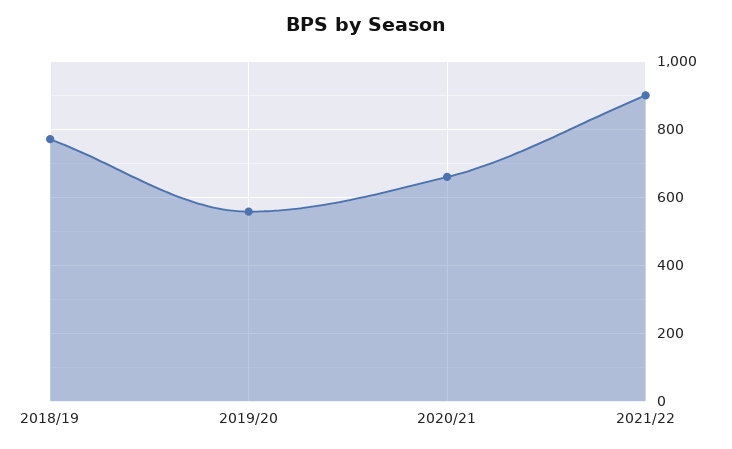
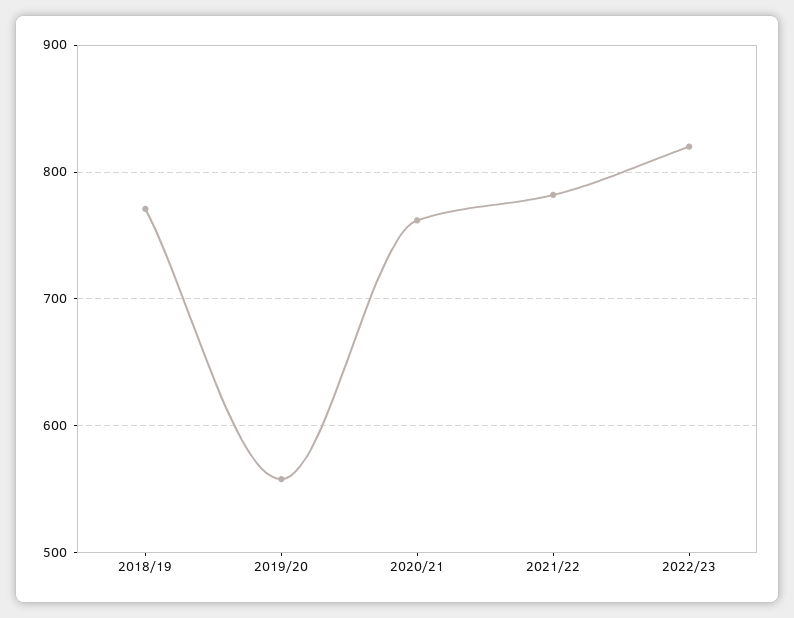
2020/21: 660 -> 760
2021/22: 900 -> 780
2022/23: none -> 820

